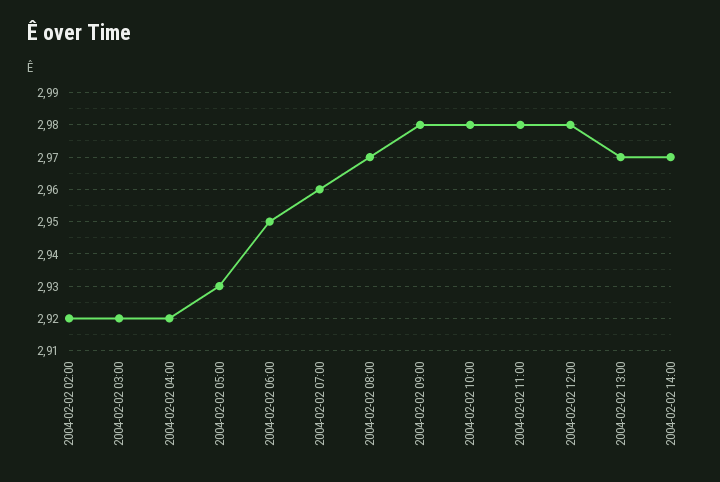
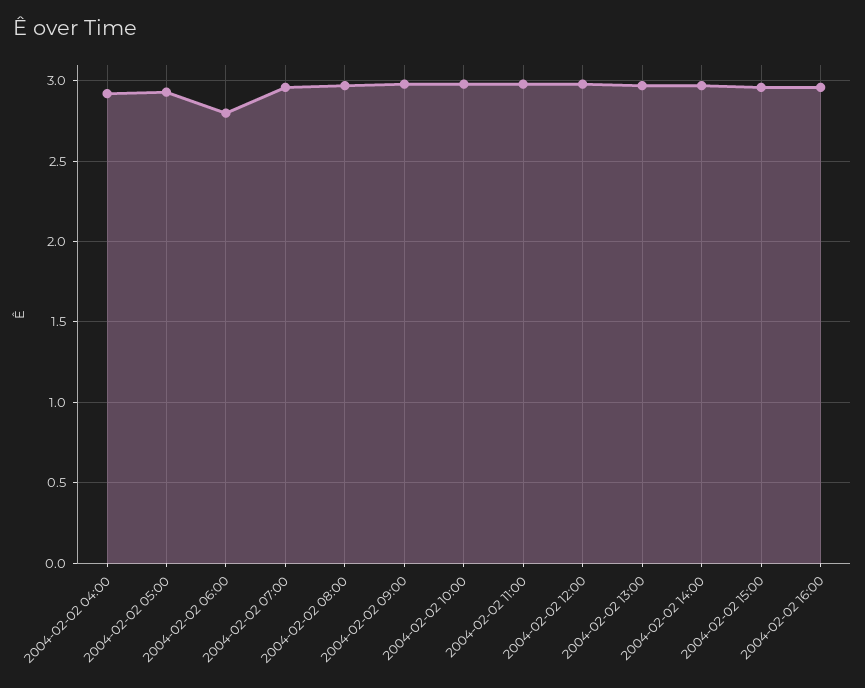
2004-02-02 02:00: 2.92 -> none
2004-02-02 03:00: 2.92 -> none
2004-02-02 06:00: 2.95 -> 2.8
2004-02-02 15:00: none -> 2.95
2004-02-02 16:00: none -> 2.95

